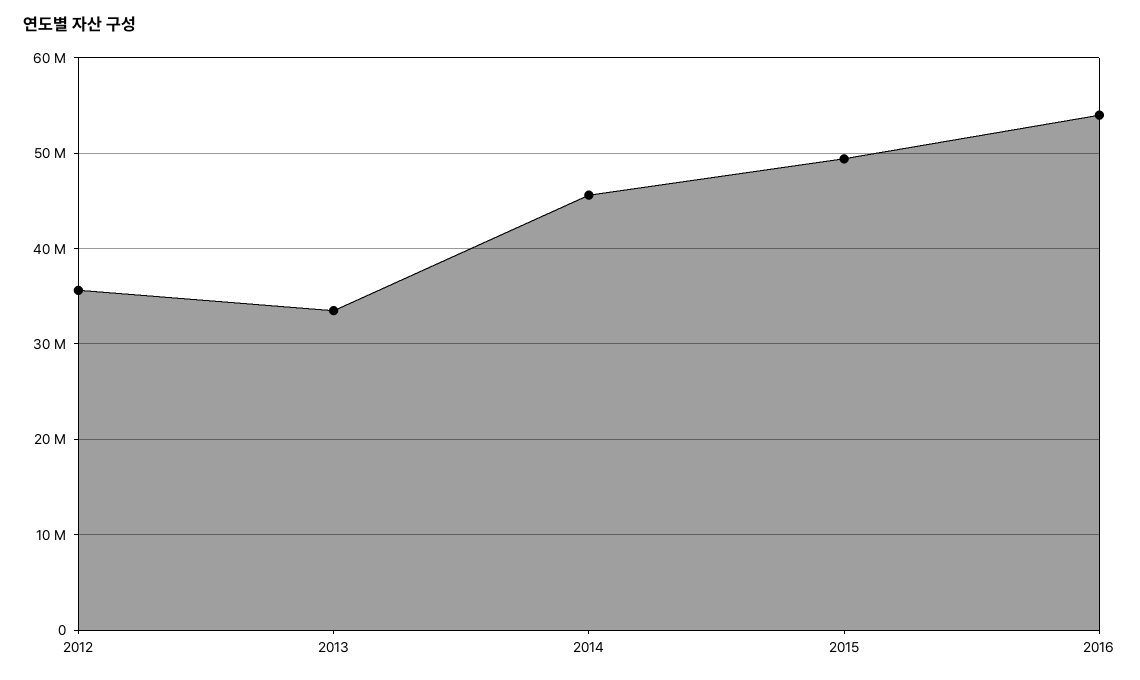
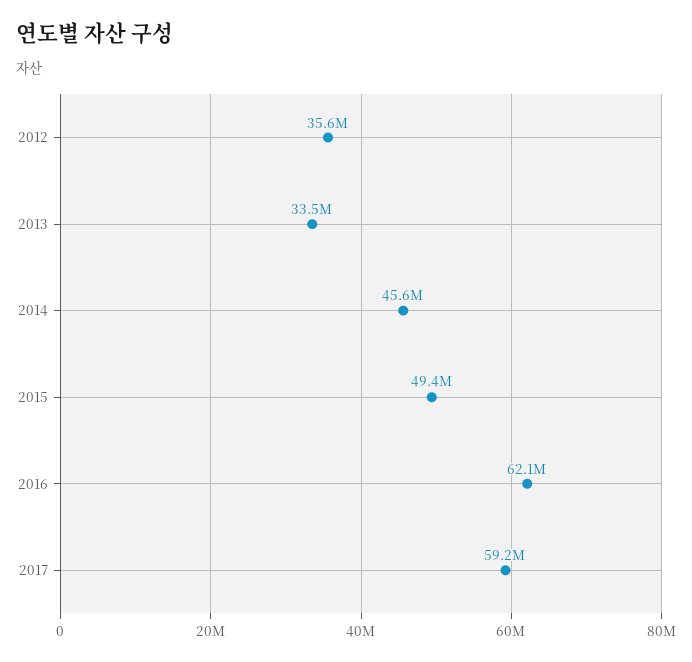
2016: 54000000 -> 62100000
2017: none -> 59200000

